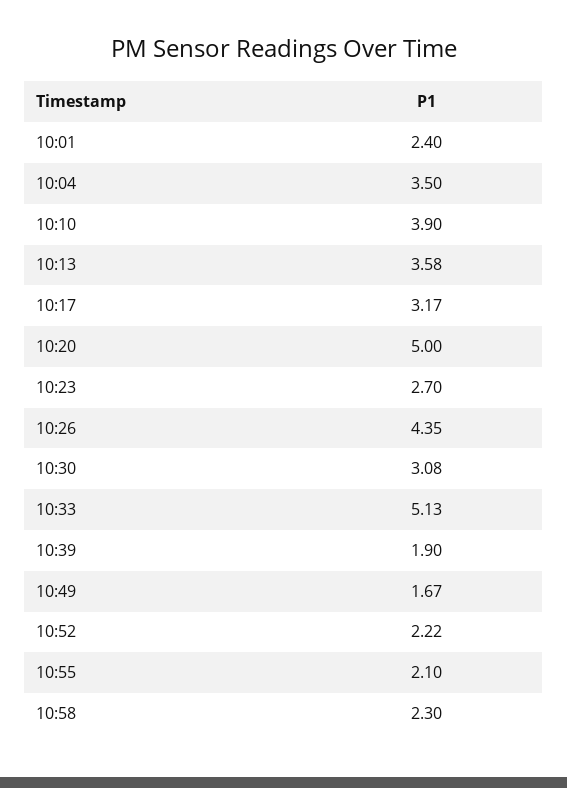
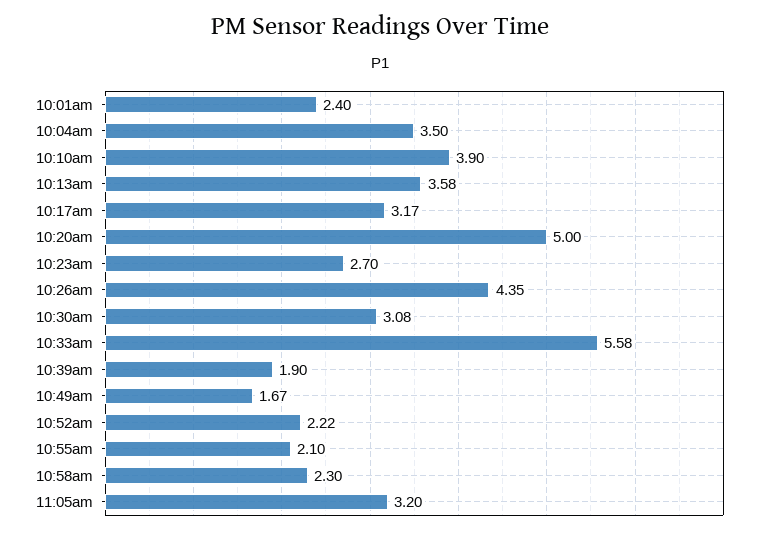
10:33: 5.13 -> 5.58
11:05am: none -> 3.2

